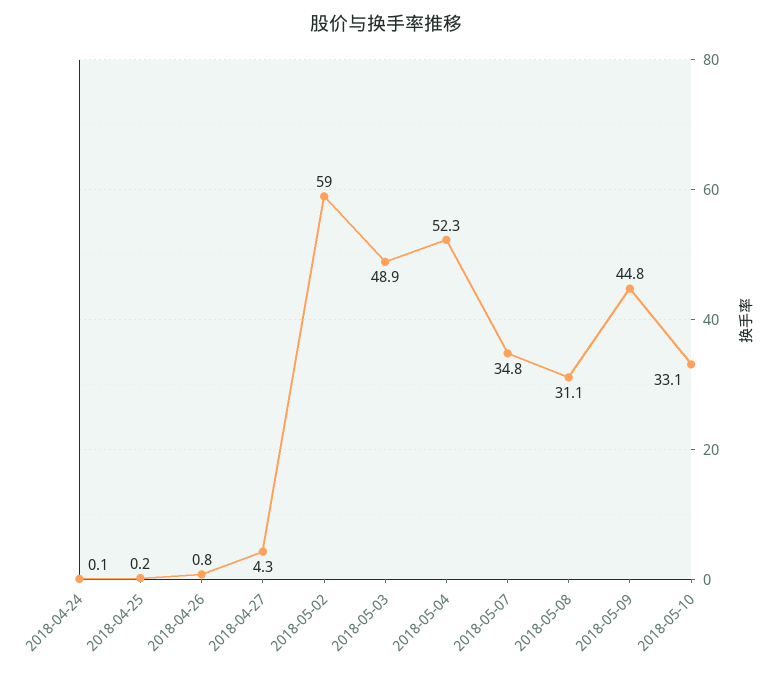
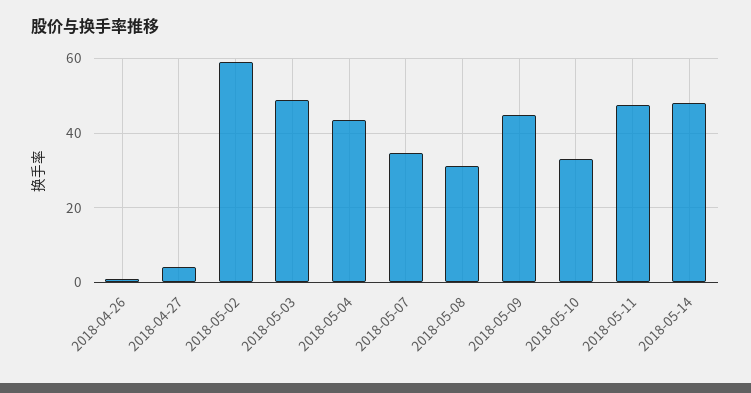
2018-04-24: 0.1 -> none
2018-04-25: 0.2 -> none
2018-05-04: 52.3 -> 44
2018-05-11: none -> 48
2018-05-14: none -> 48

